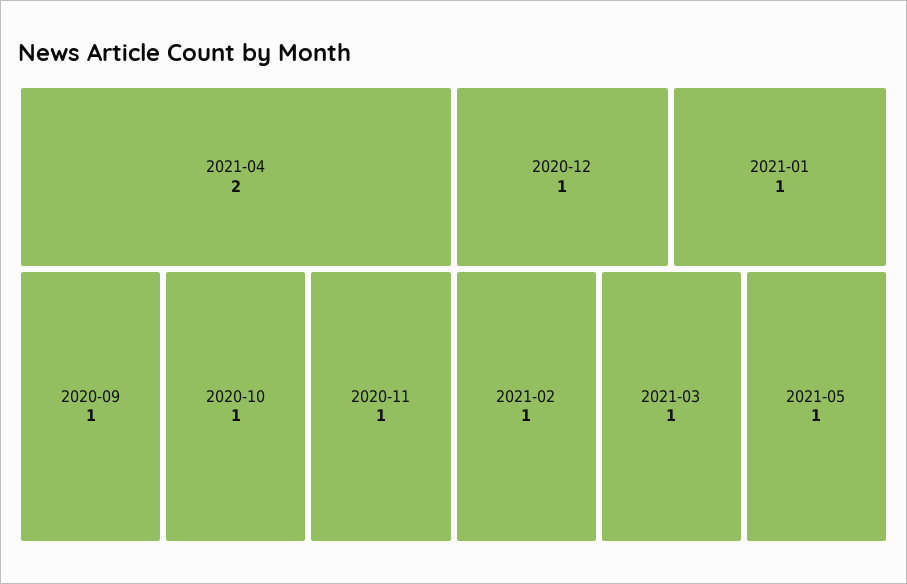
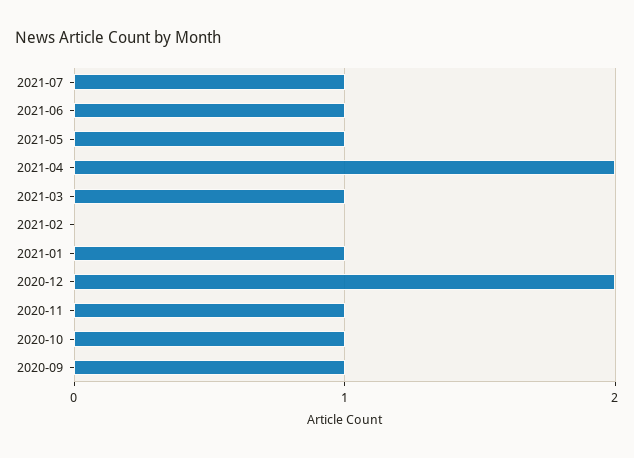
2020-12: 1 -> 2
2021-02: 1 -> 0
2021-07: none -> 1
2021-06: none -> 1

